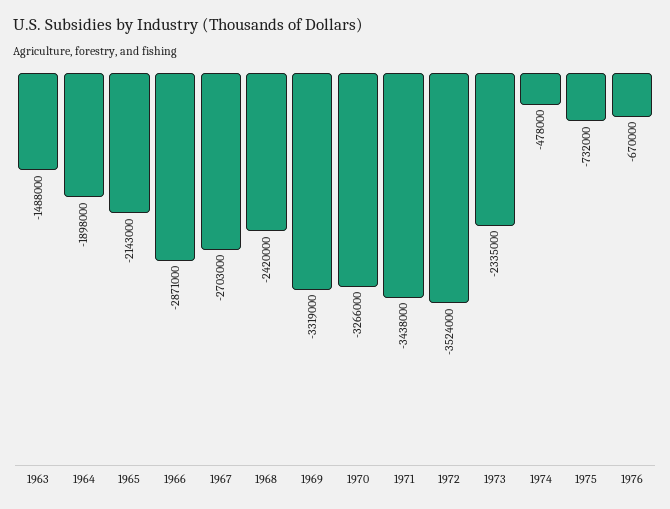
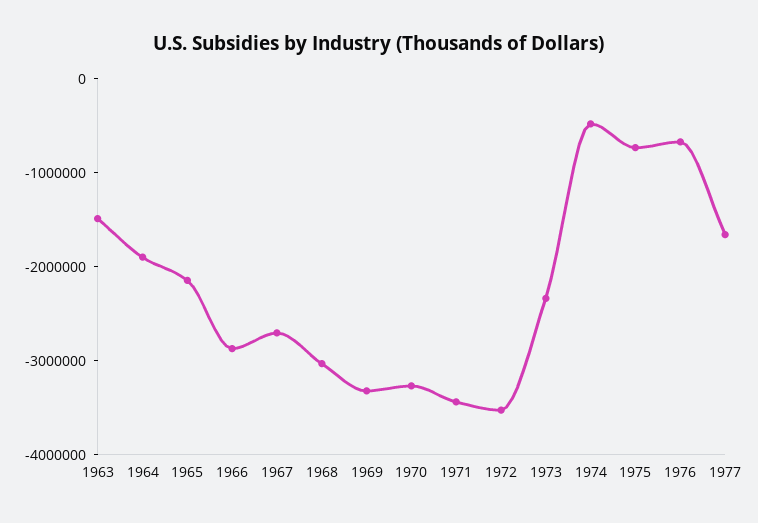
1968: -2420000 -> -3000000
1977: none -> -1600000

